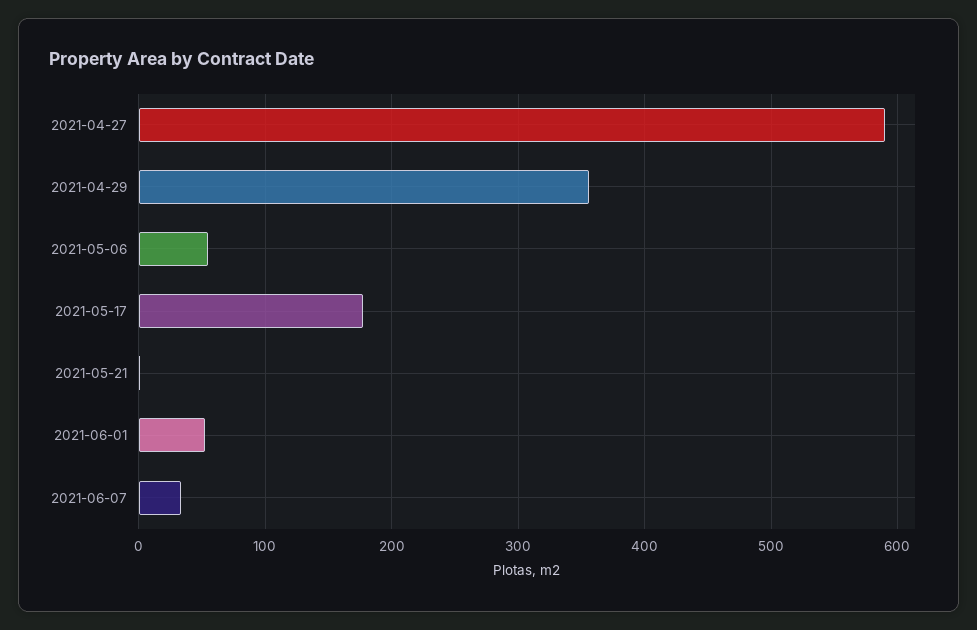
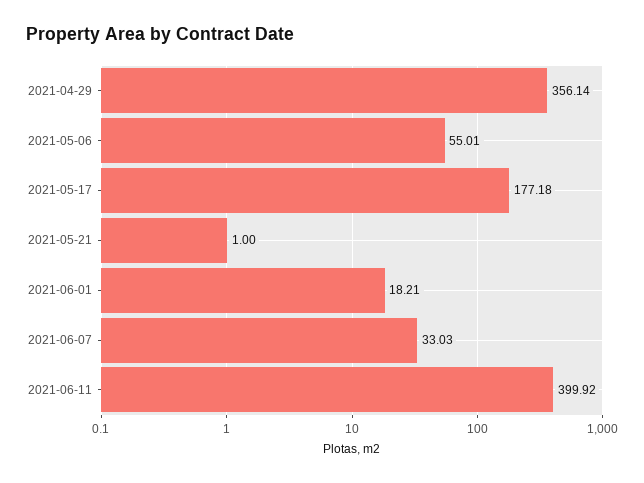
2021-04-27: 590 -> none
2021-06-01: 50 -> 18.21
2021-06-11: none -> 399.92

